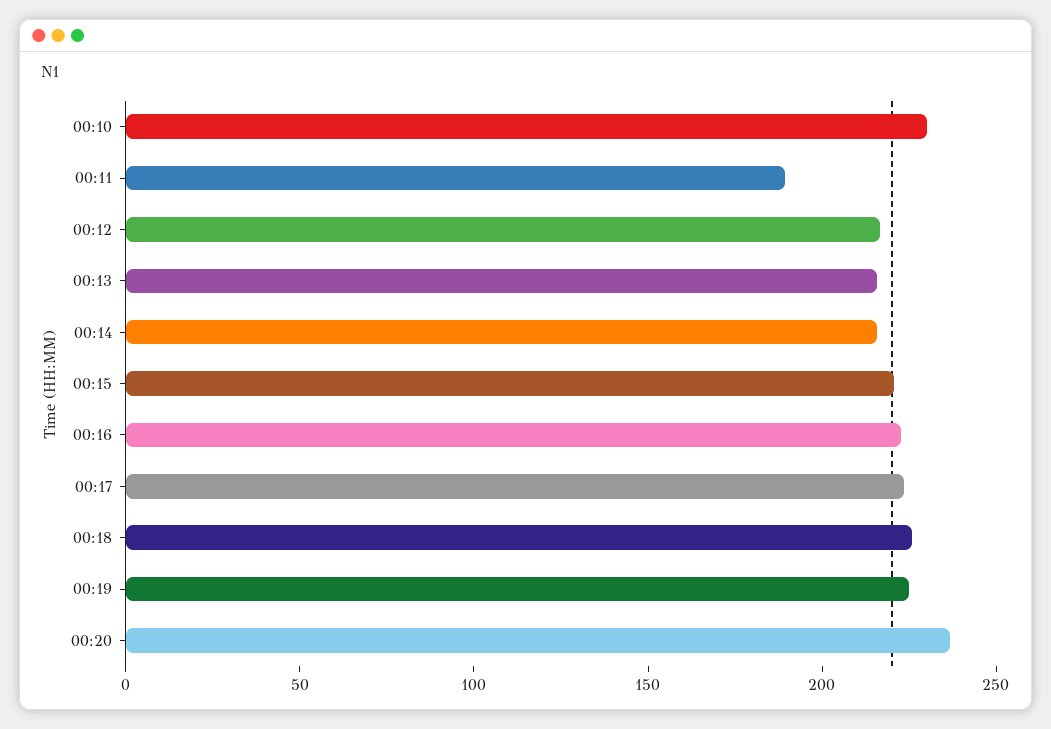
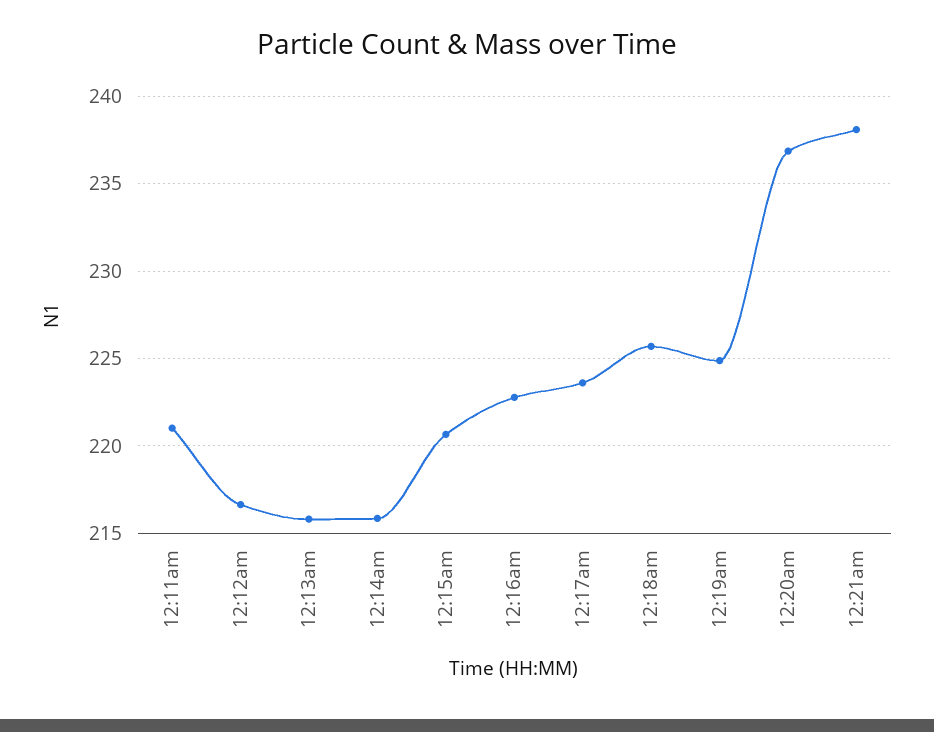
00:10: 230 -> none
00:11: 190 -> 221
12:21am: none -> 238

